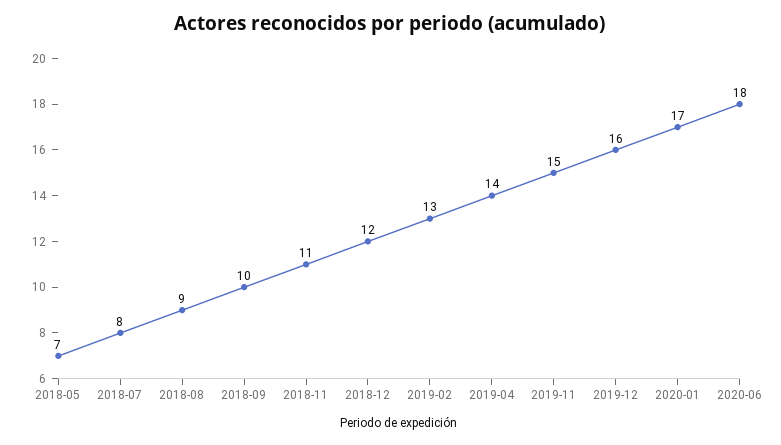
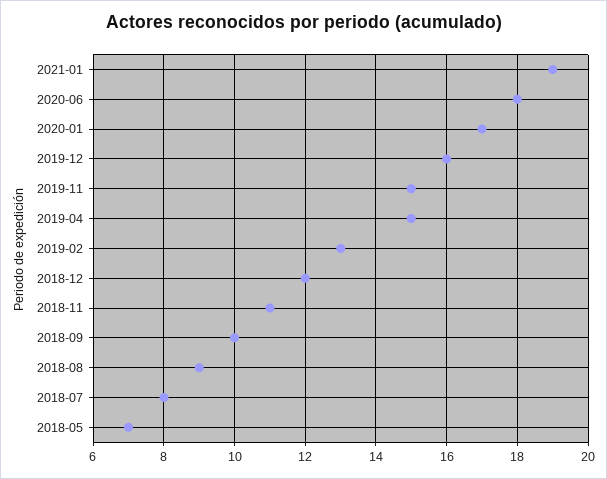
2019-04: 14 -> 15
2021-01: none -> 19

